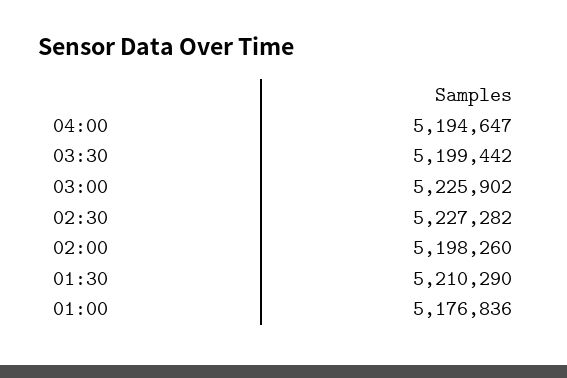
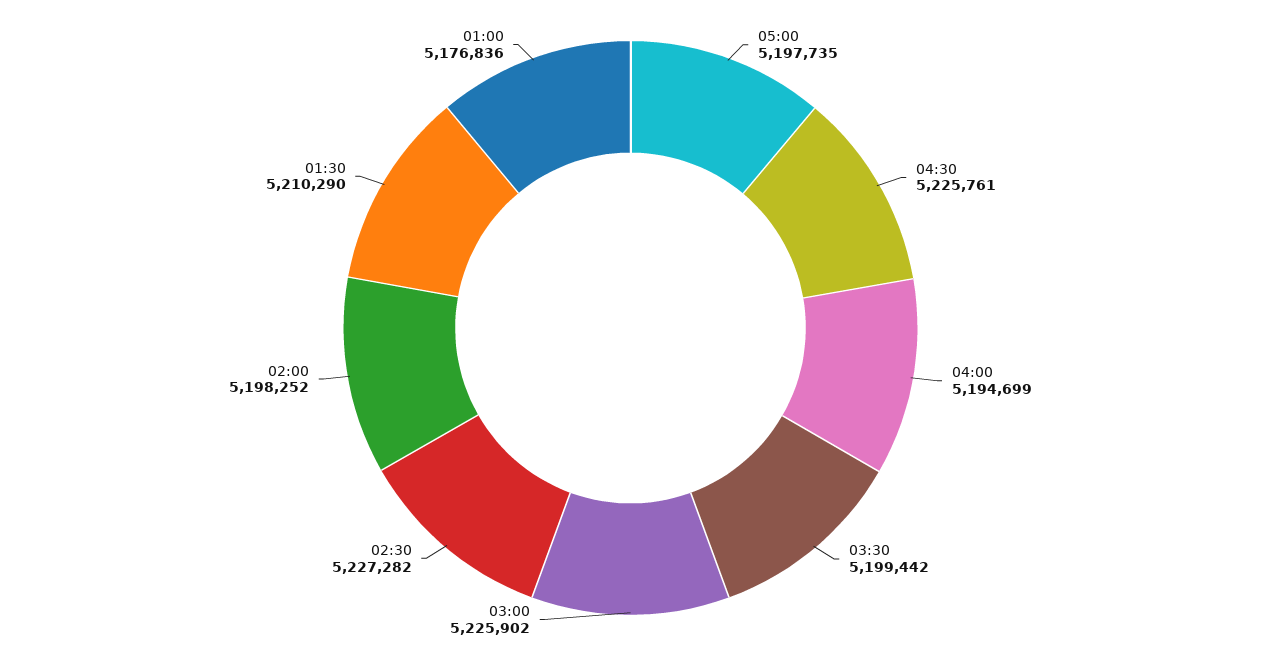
04:00: 5194647 -> 5194699
02:00: 5198260 -> 5198252
05:00: none -> 5197735
04:30: none -> 5225761

